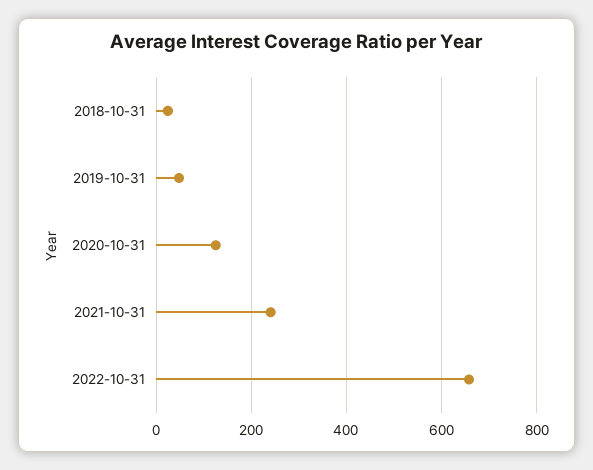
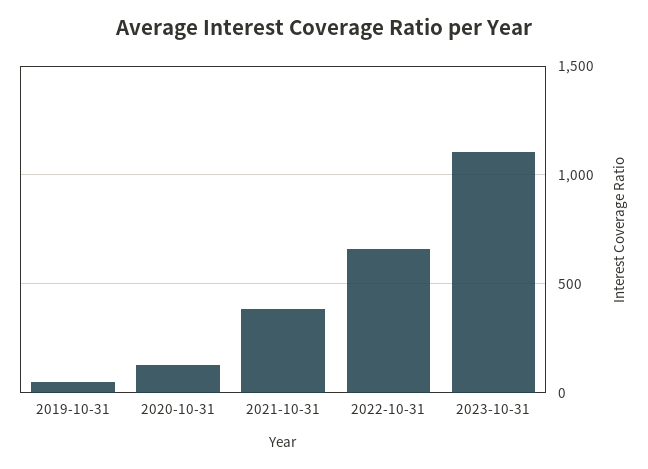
2018-10-31: 20 -> none
2021-10-31: 240 -> 400
2023-10-31: none -> 1100

